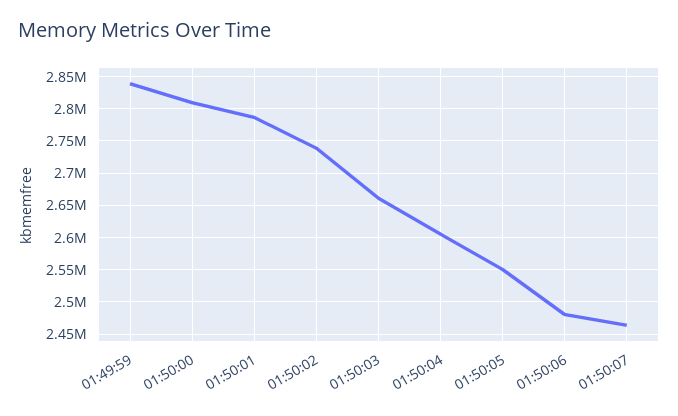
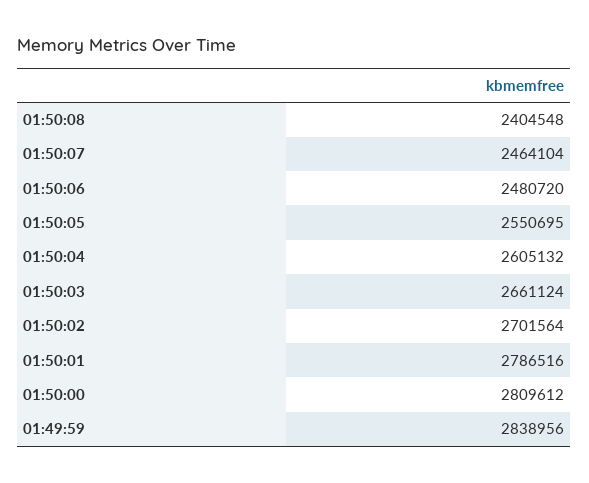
01:50:02: 2740000 -> 2701564
01:50:08: none -> 2404548

